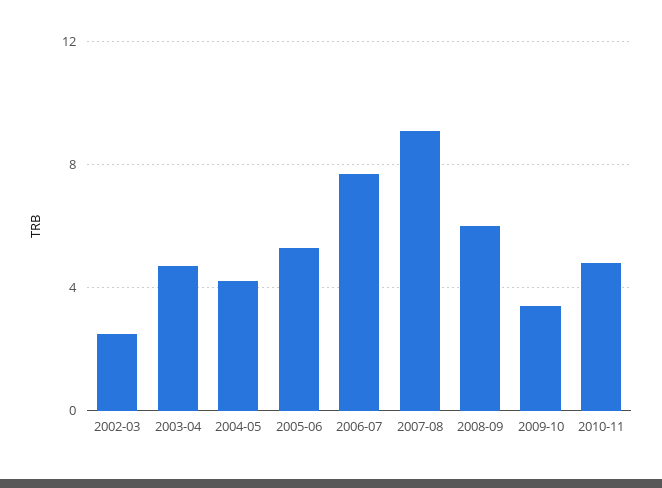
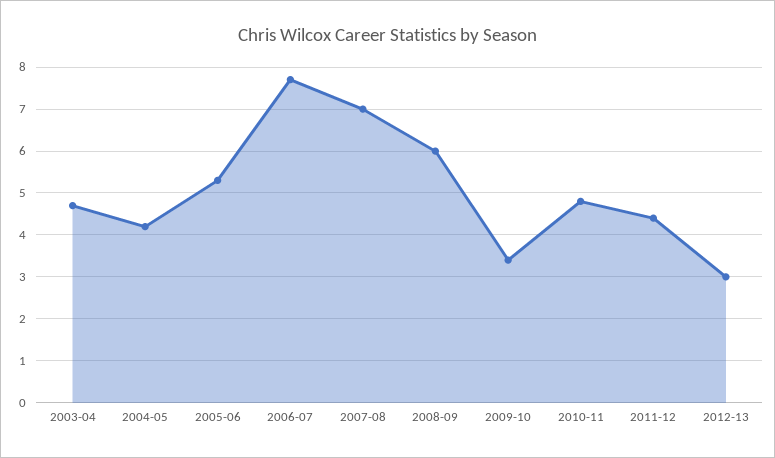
2002-03: 2.5 -> none
2007-08: 9 -> 7
2011-12: none -> 4.5
2012-13: none -> 3

